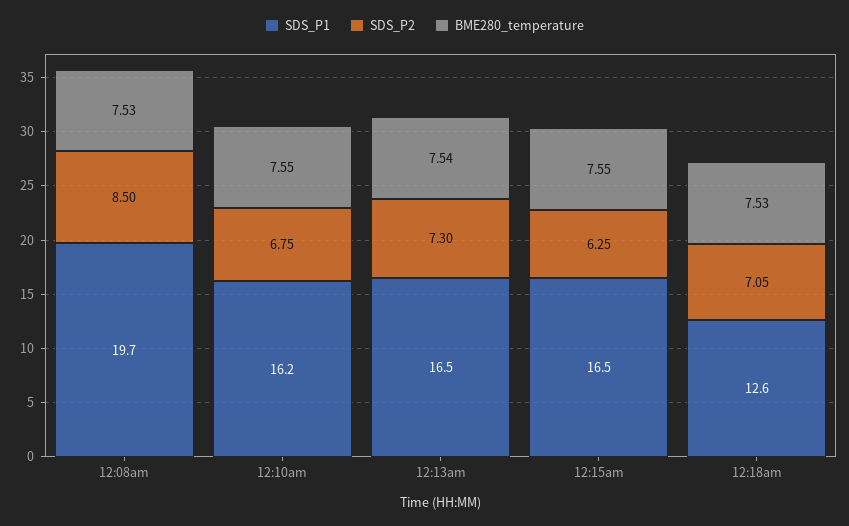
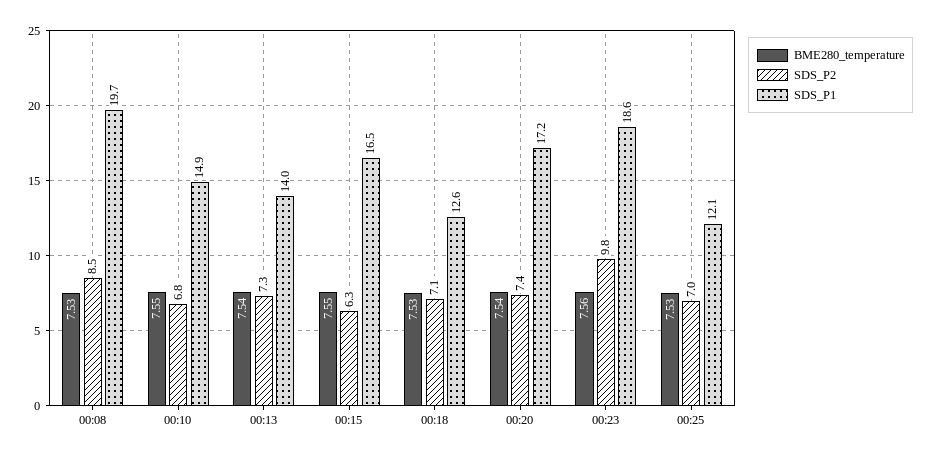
SDS_P1, 12:10am: 16.2 -> 14.9
SDS_P1, 12:13am: 16.5 -> 14
BME280_temperature, 00:20: none -> 7.54
SDS_P2, 00:20: none -> 7.4
SDS_P1, 00:20: none -> 17.2
BME280_temperature, 00:23: none -> 7.56
SDS_P2, 00:23: none -> 9.8
SDS_P1, 00:23: none -> 18.6
BME280_temperature, 00:25: none -> 7.53
SDS_P2, 00:25: none -> 7
SDS_P1, 00:25: none -> 12.1

